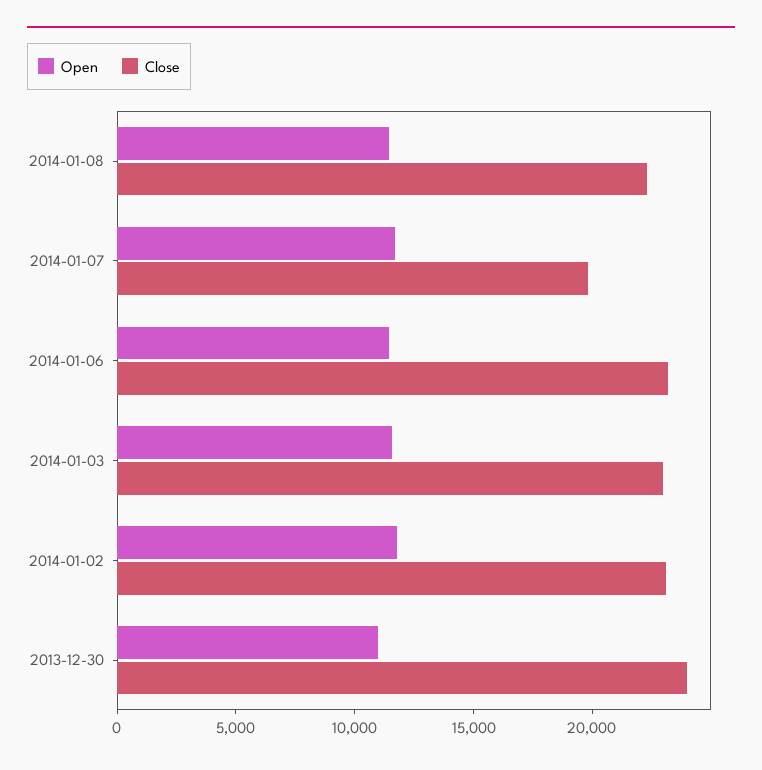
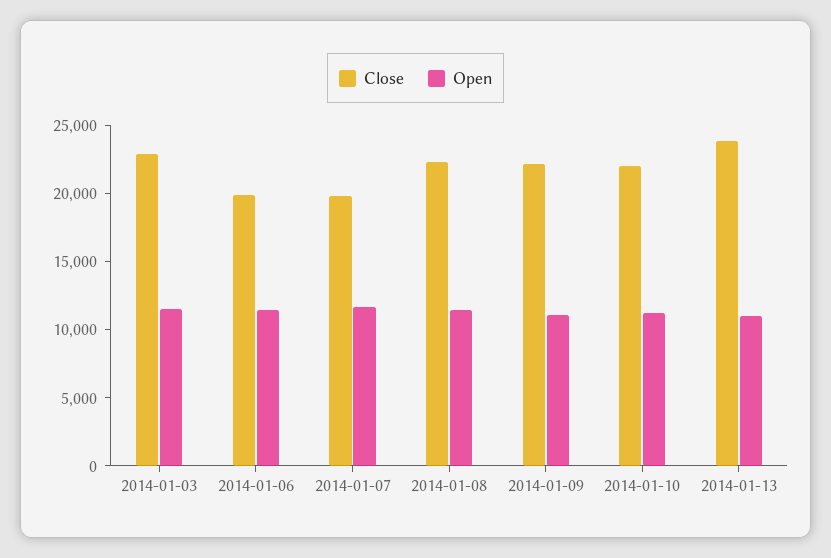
Close, 2014-01-06: 23000 -> 20000
Open, 2014-01-02: 12000 -> none
Close, 2014-01-02: 23000 -> none
Open, 2013-12-30: 11000 -> none
Close, 2013-12-30: 24000 -> none
Close, 2014-01-09: none -> 22000
Open, 2014-01-09: none -> 11000
Close, 2014-01-10: none -> 22000
Open, 2014-01-10: none -> 11000
Close, 2014-01-13: none -> 24000
Open, 2014-01-13: none -> 11000

